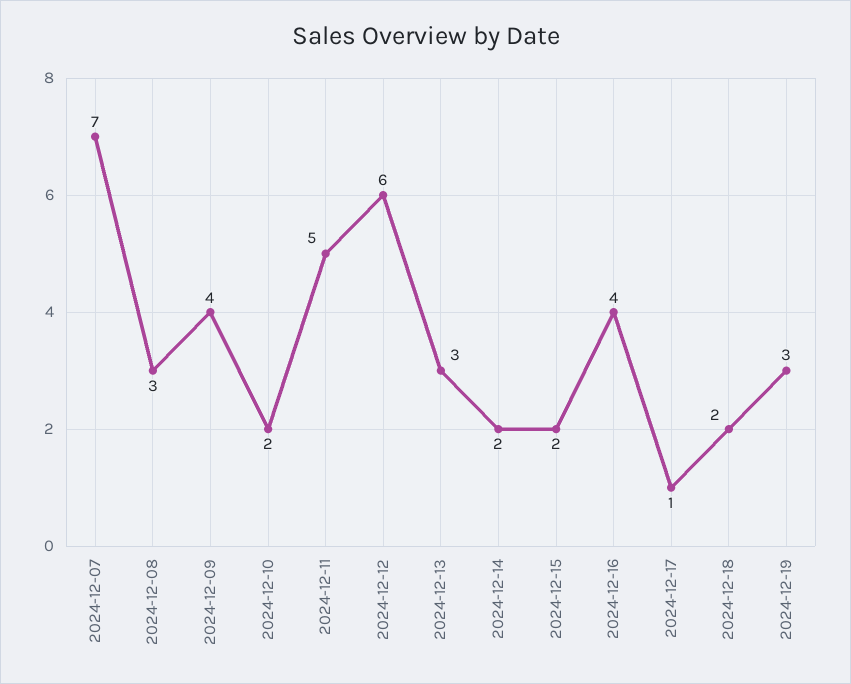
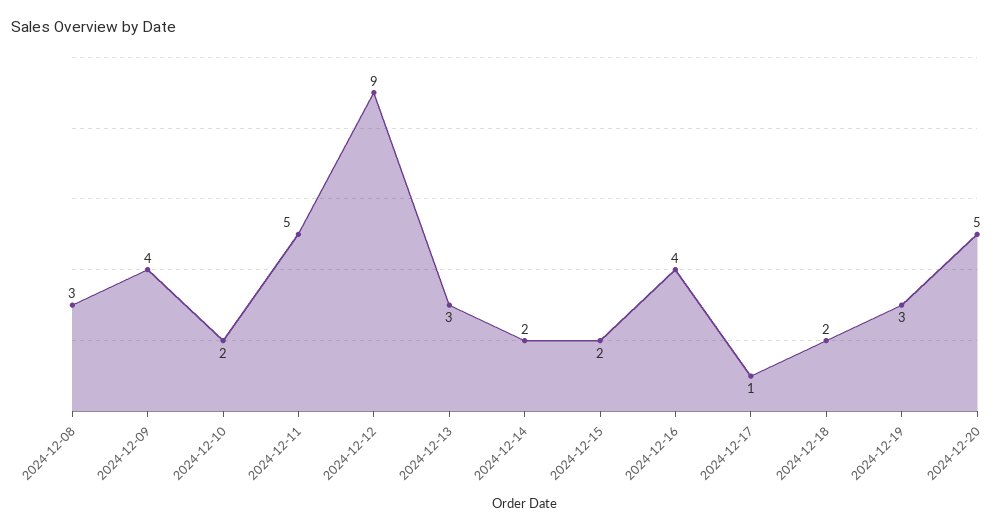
2024-12-07: 7 -> none
2024-12-12: 6 -> 9
2024-12-20: none -> 5

